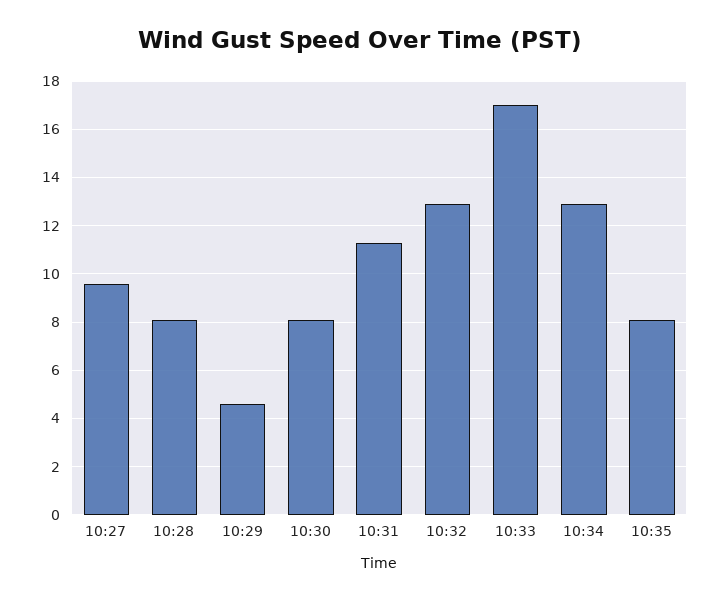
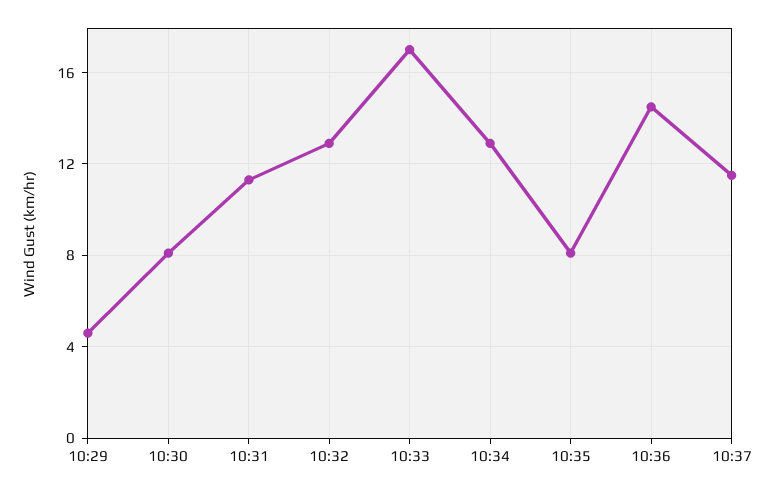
10:27: 9.5 -> none
10:28: 8 -> none
10:36: none -> 14.5
10:37: none -> 11.5

